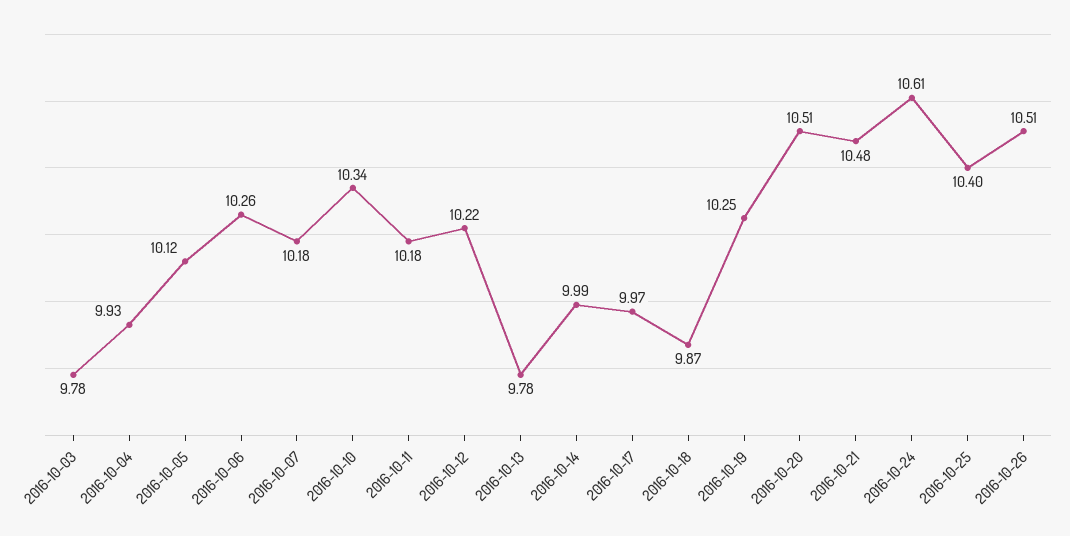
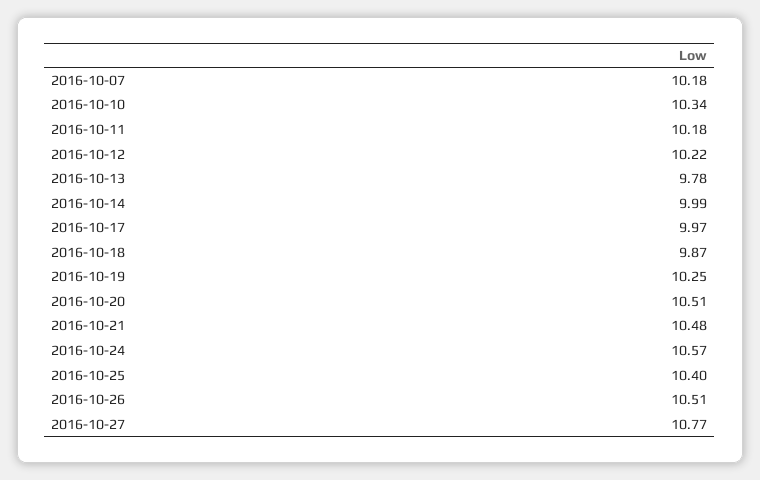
2016-10-03: 9.78 -> none
2016-10-04: 9.93 -> none
2016-10-05: 10.12 -> none
2016-10-06: 10.26 -> none
2016-10-24: 10.61 -> 10.57
2016-10-27: none -> 10.77

